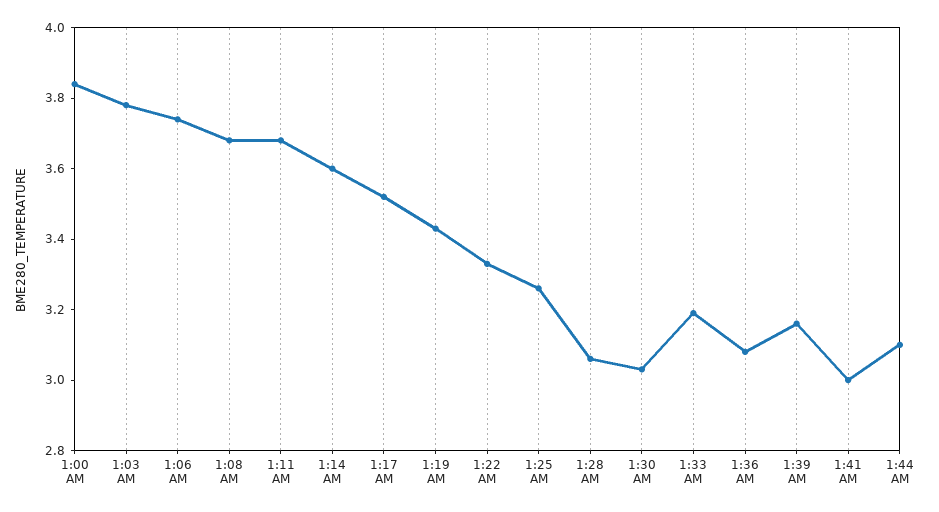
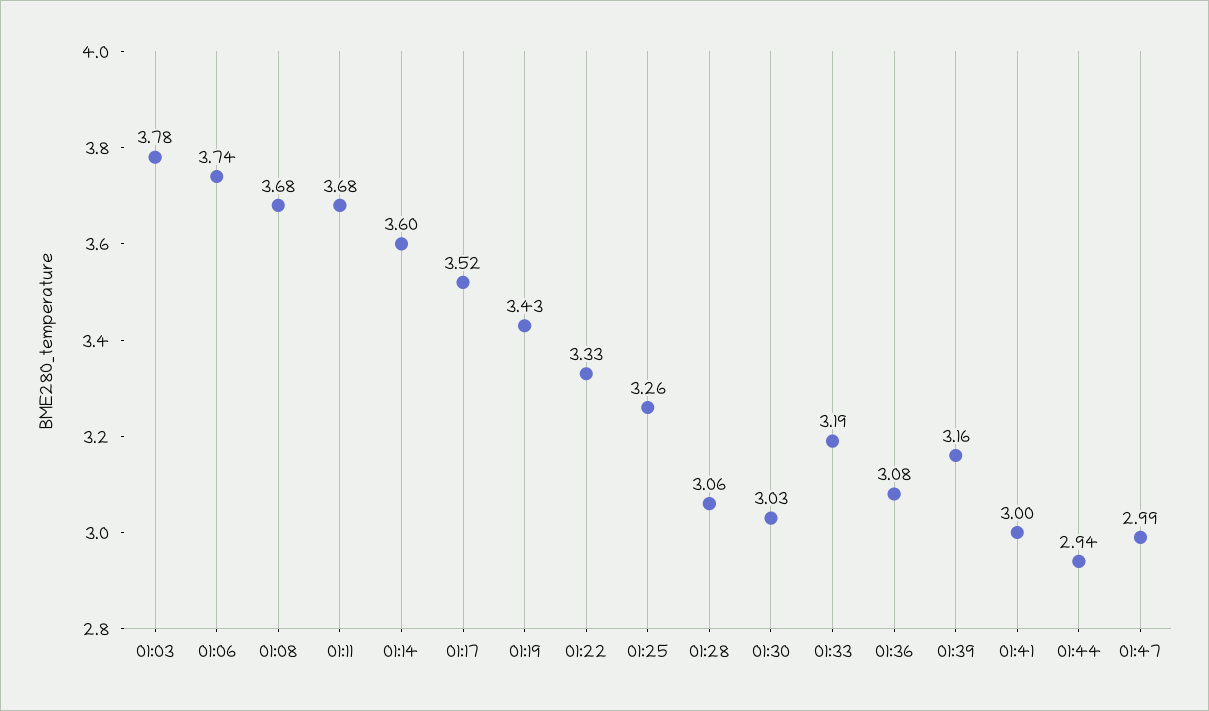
1:00 AM: 3.85 -> none
1:44 AM: 3.1 -> 2.94
01:47: none -> 2.99

